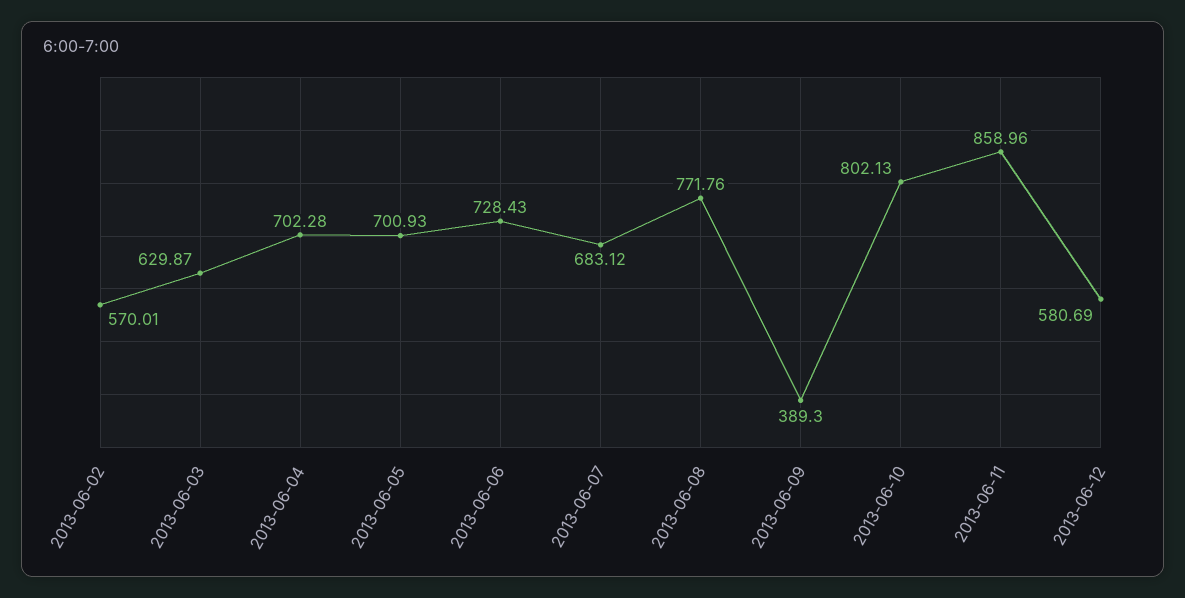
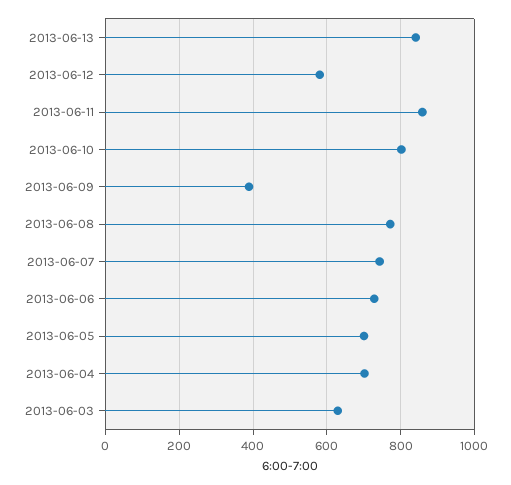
2013-06-02: 570.01 -> none
2013-06-07: 683.12 -> 740
2013-06-13: none -> 840

